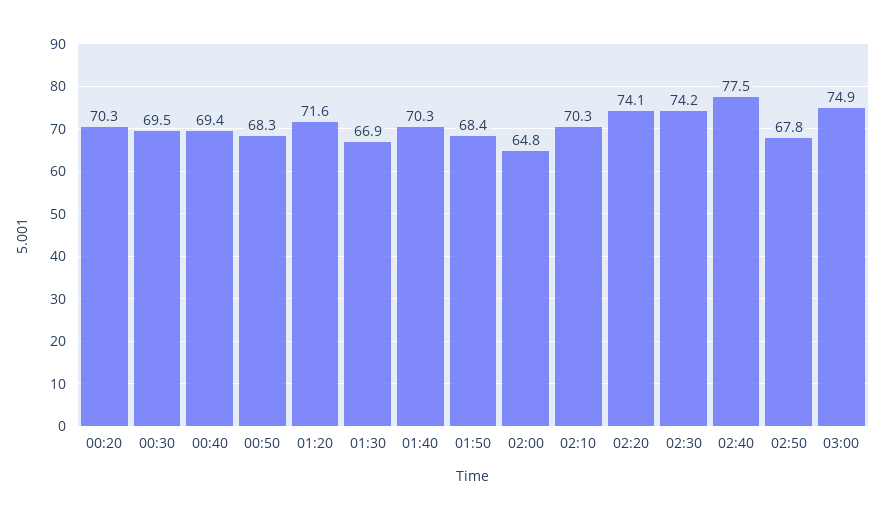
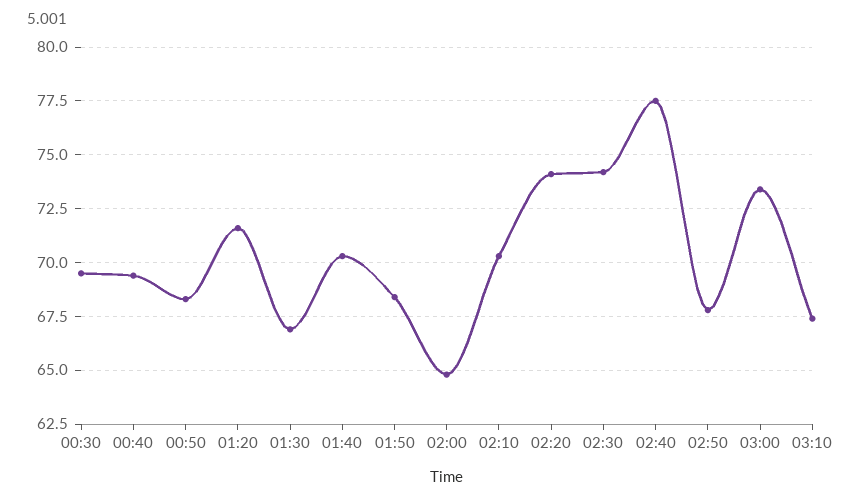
00:20: 70.3 -> none
03:00: 74.9 -> 73.5
03:10: none -> 67.5

